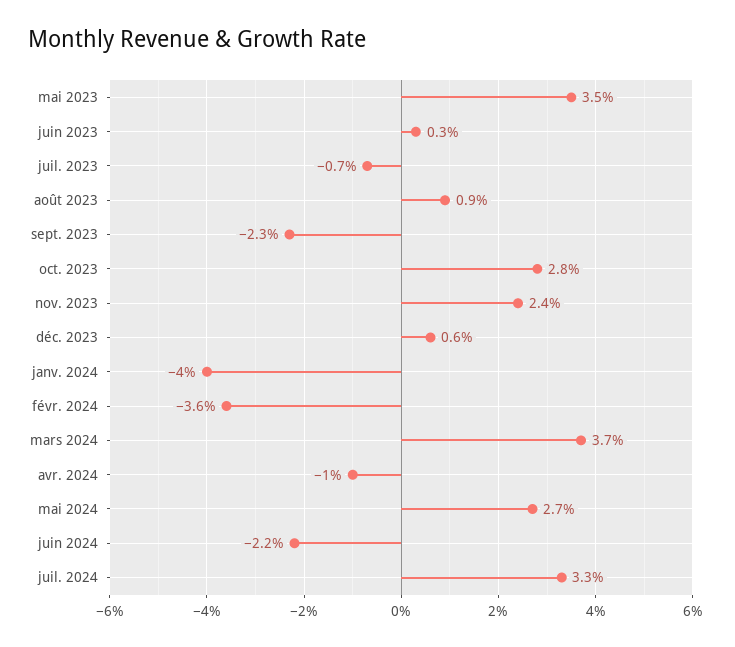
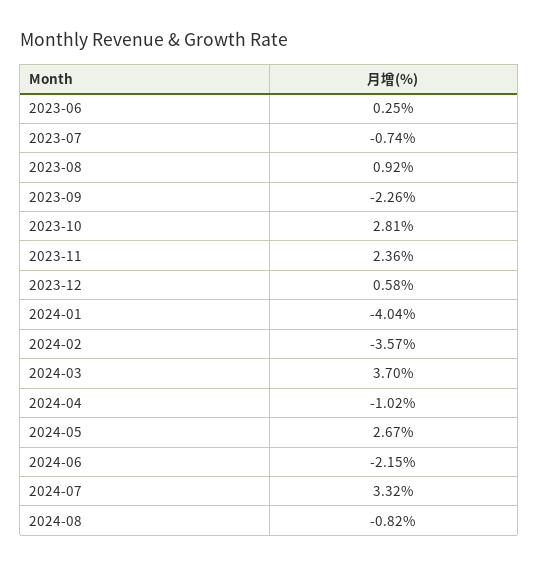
mai 2023: 3.5 -> none
2024-08: none -> -0.82

